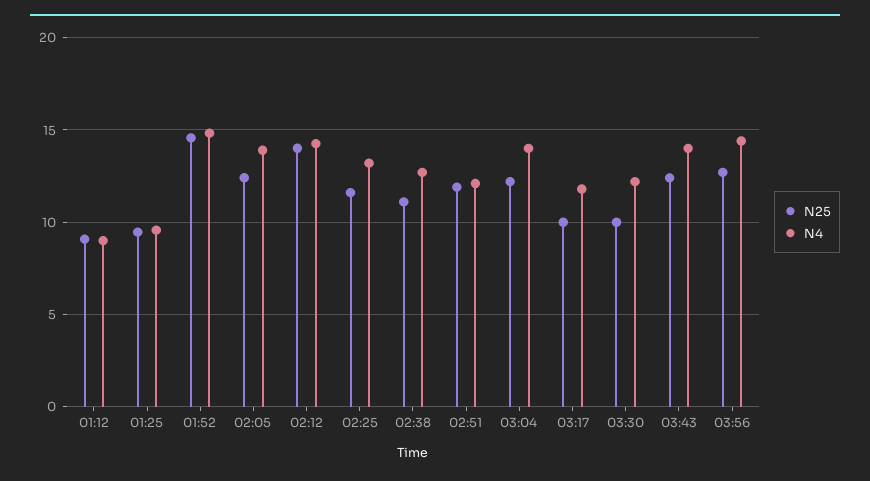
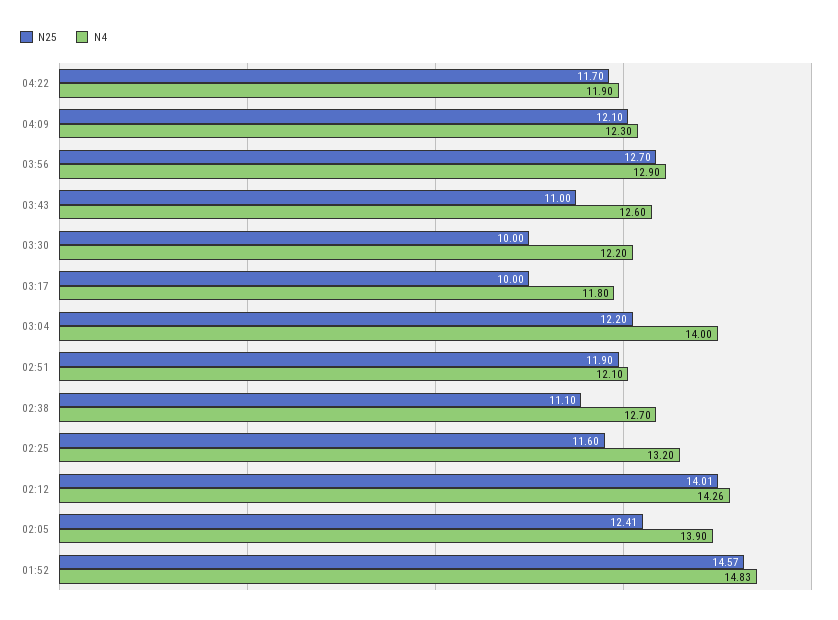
N25, 01:12: 9 -> none
N4, 01:12: 9 -> none
N25, 01:25: 9.5 -> none
N4, 01:25: 9.5 -> none
N25, 03:43: 12.5 -> 11
N4, 03:43: 14 -> 12.6
N4, 03:56: 14.5 -> 12.9
N25, 04:22: none -> 11.7
N4, 04:22: none -> 11.9
N25, 04:09: none -> 12.1
N4, 04:09: none -> 12.3

